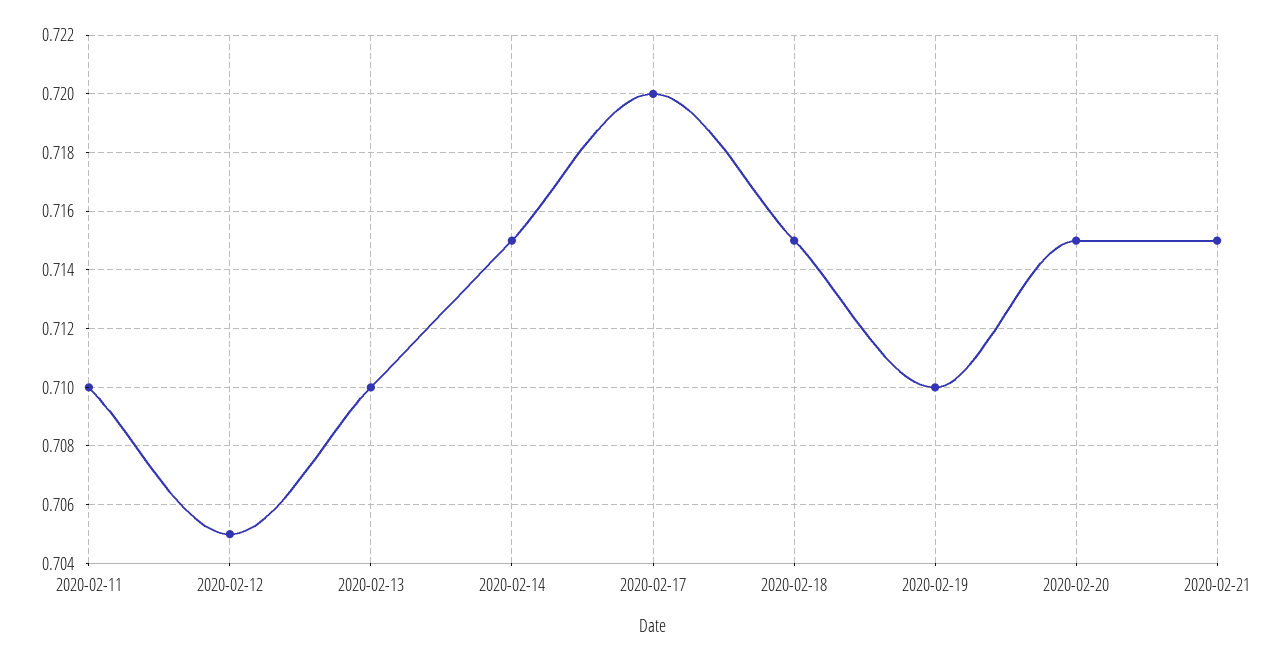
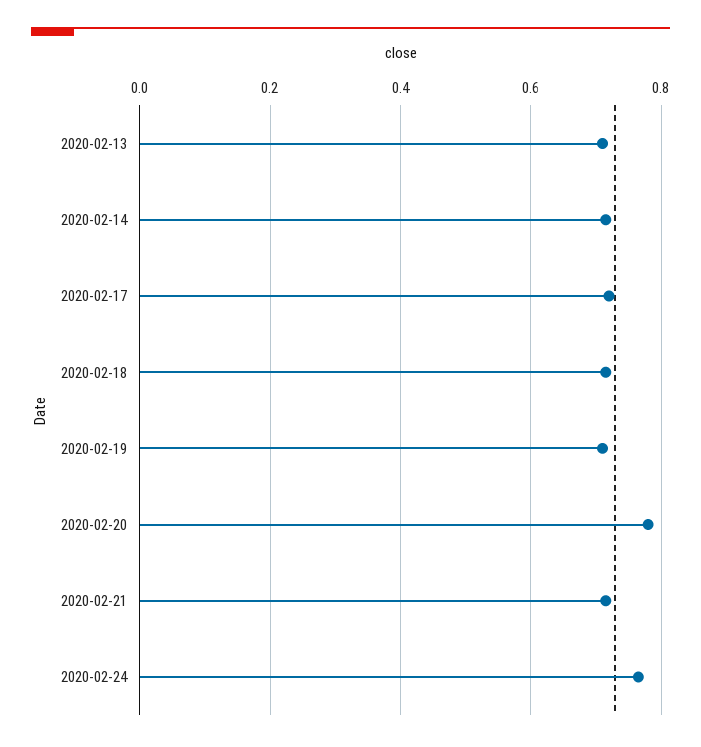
2020-02-11: 0.71 -> none
2020-02-12: 0.705 -> none
2020-02-20: 0.715 -> 0.78
2020-02-24: none -> 0.76

